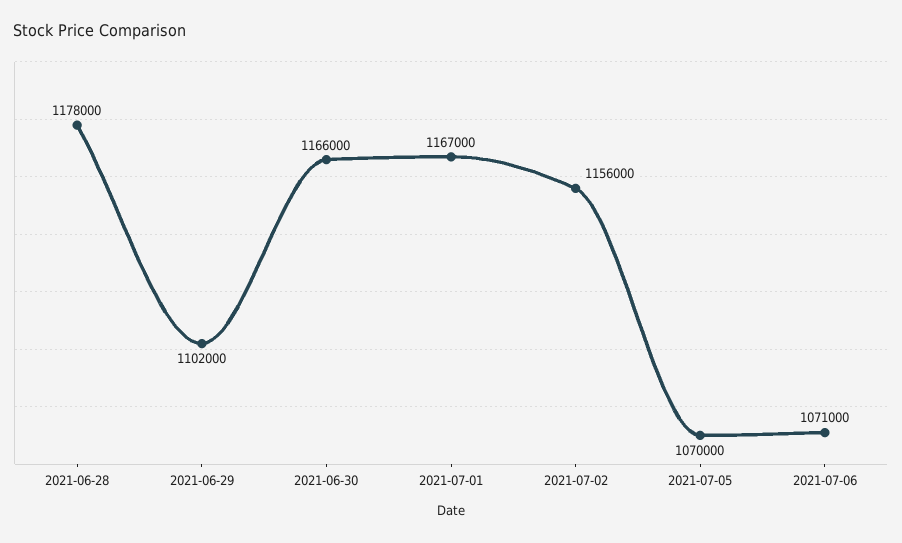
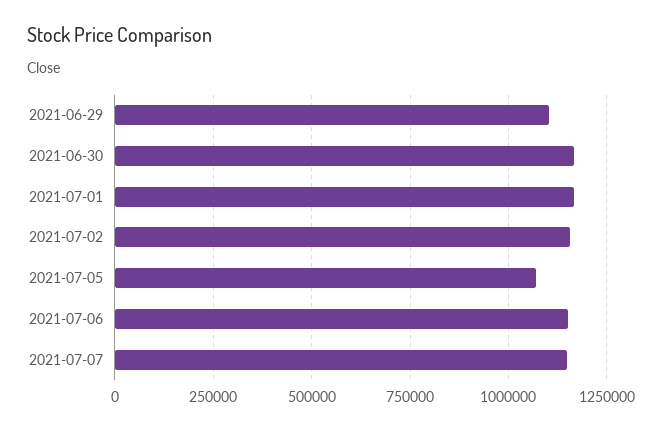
2021-06-28: 1178000 -> none
2021-07-06: 1071000 -> 1150000
2021-07-07: none -> 1150000

